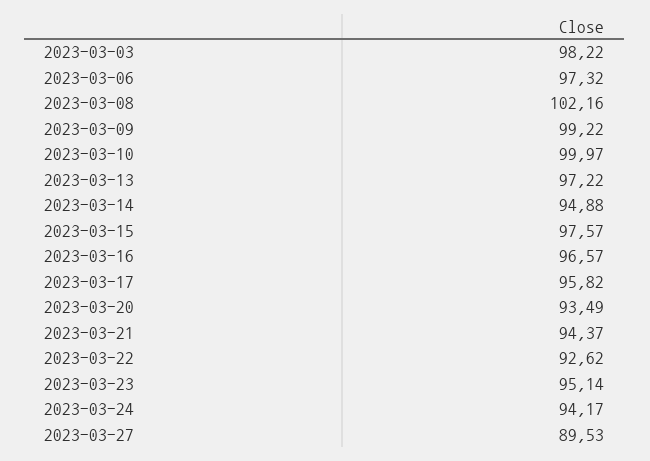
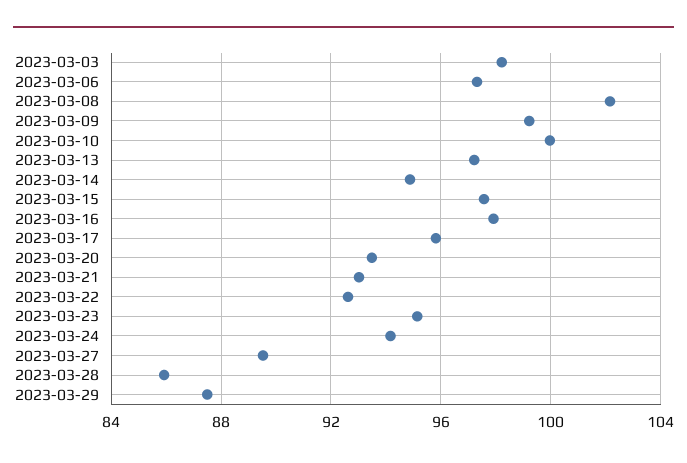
2023-03-16: 96.57 -> 98
2023-03-21: 94.37 -> 93
2023-03-28: none -> 86
2023-03-29: none -> 87.5

